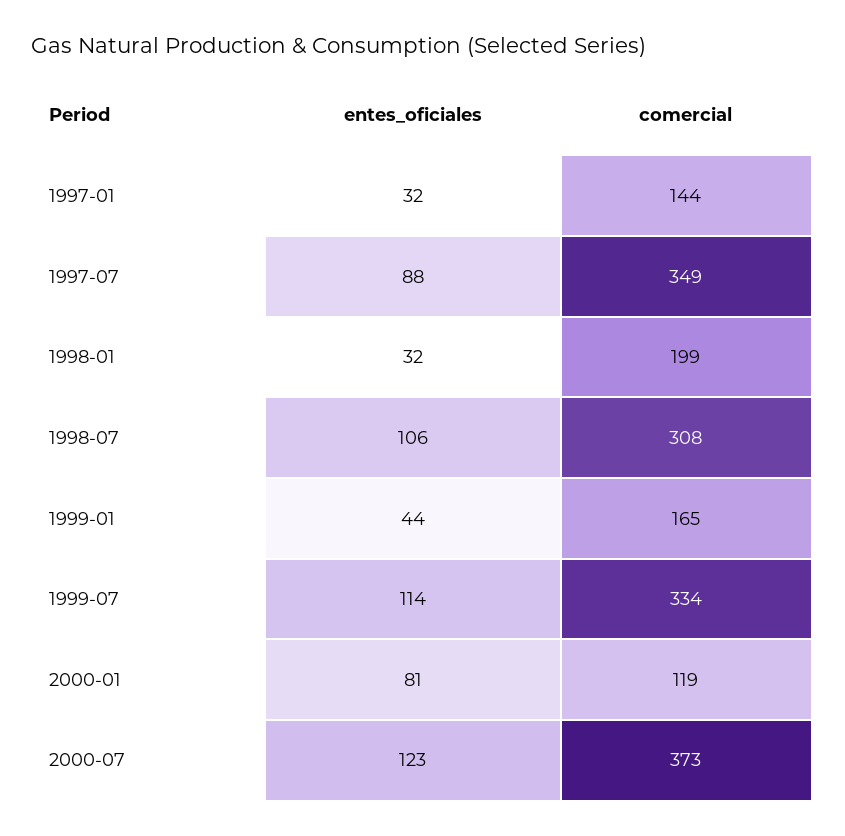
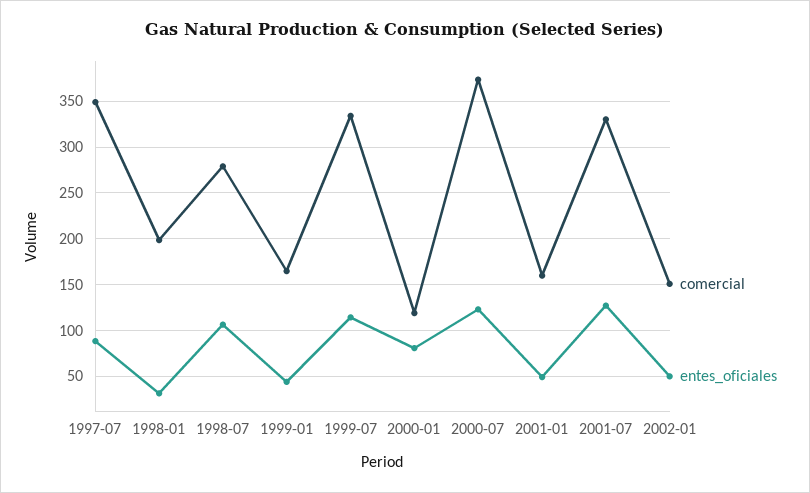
entes_oficiales, 1997-01: 32 -> none
comercial, 1997-01: 144 -> none
comercial, 1998-07: 308 -> 280
comercial, 2001-01: none -> 160
entes_oficiales, 2001-01: none -> 50
comercial, 2001-07: none -> 330
entes_oficiales, 2001-07: none -> 130
comercial, 2002-01: none -> 150
entes_oficiales, 2002-01: none -> 50

